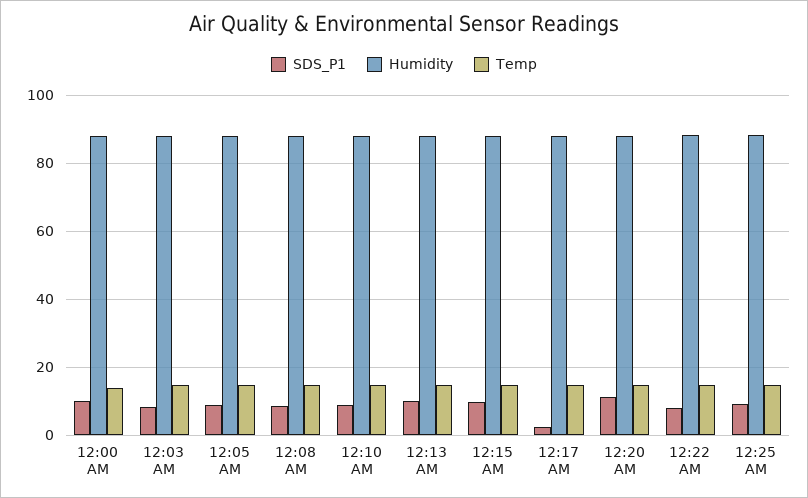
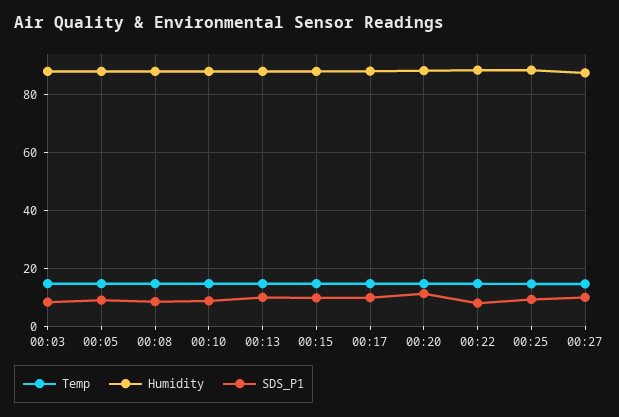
SDS_P1, 12:00 AM: 10 -> none
Humidity, 12:00 AM: 88 -> none
Temp, 12:00 AM: 14 -> none
SDS_P1, 12:17 AM: 2 -> 10
Temp, 00:27: none -> 15
Humidity, 00:27: none -> 87.5
SDS_P1, 00:27: none -> 10

